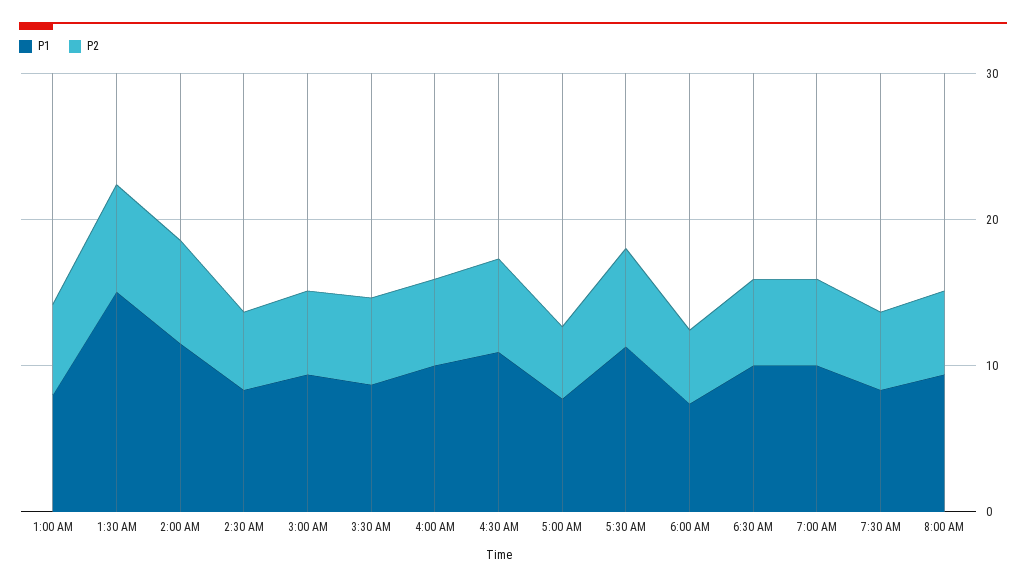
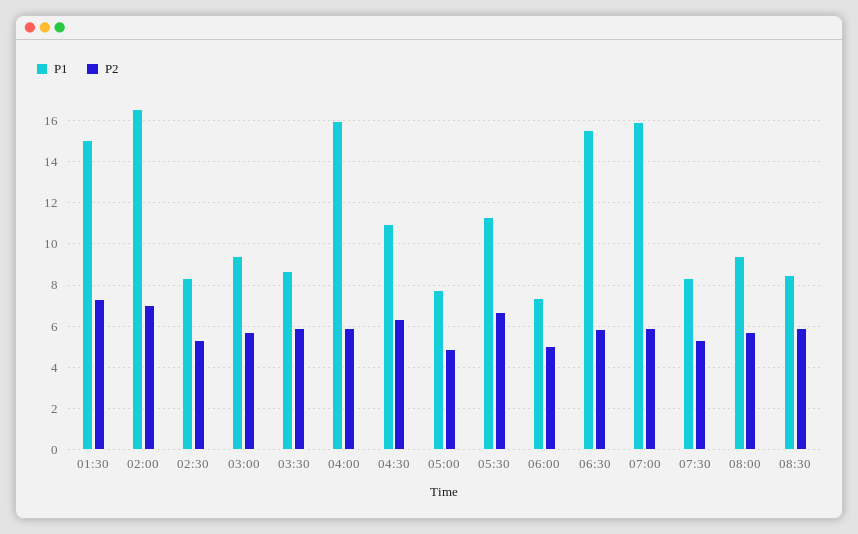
P1, 1:00 AM: 8 -> none
P2, 1:00 AM: 6 -> none
P1, 2:00 AM: 12 -> 16.5
P1, 4:00 AM: 10 -> 16
P1, 6:30 AM: 10 -> 15.5
P1, 7:00 AM: 10 -> 16
P1, 08:30: none -> 8.5
P2, 08:30: none -> 6

